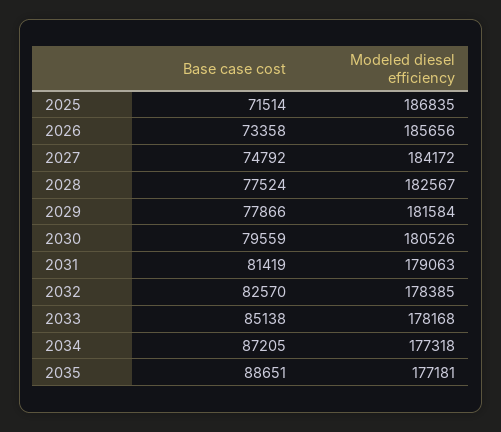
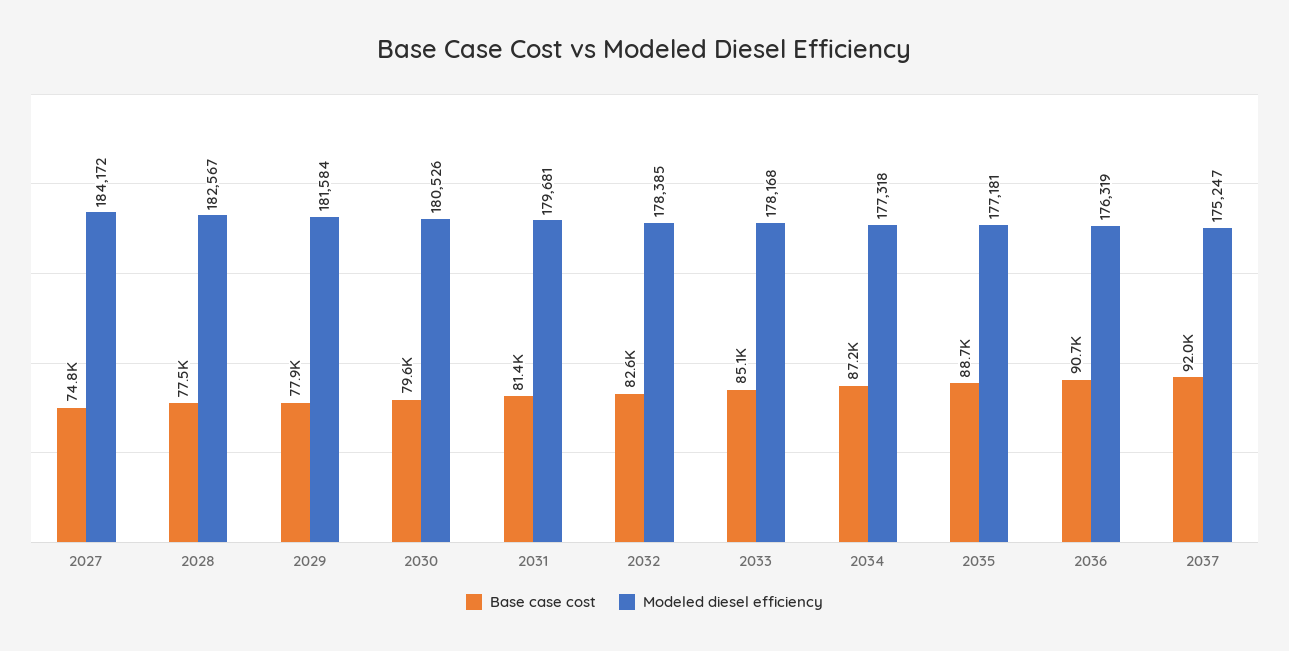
Base case cost, 2025: 71514 -> none
Modeled diesel efficiency, 2025: 186835 -> none
Base case cost, 2026: 73358 -> none
Modeled diesel efficiency, 2026: 185656 -> none
Modeled diesel efficiency, 2031: 179063 -> 179681
Base case cost, 2036: none -> 90700
Modeled diesel efficiency, 2036: none -> 176319
Base case cost, 2037: none -> 92000
Modeled diesel efficiency, 2037: none -> 175247

